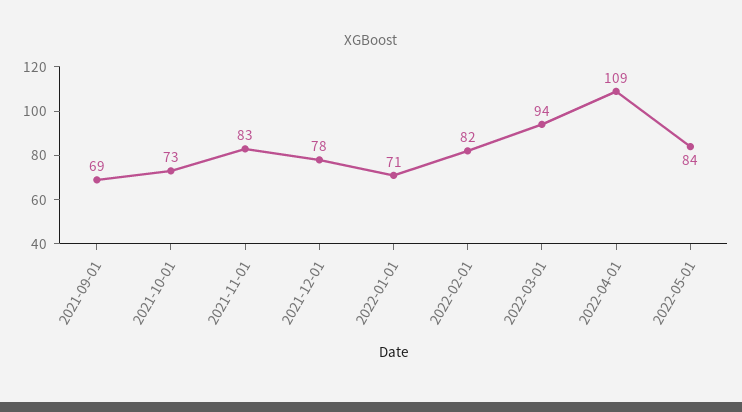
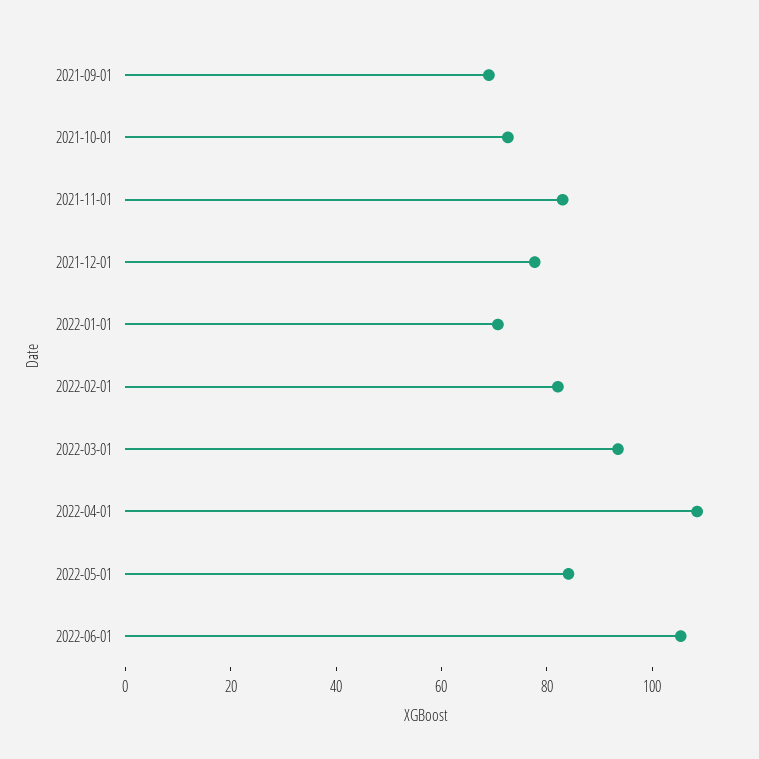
2022-06-01: none -> 105

